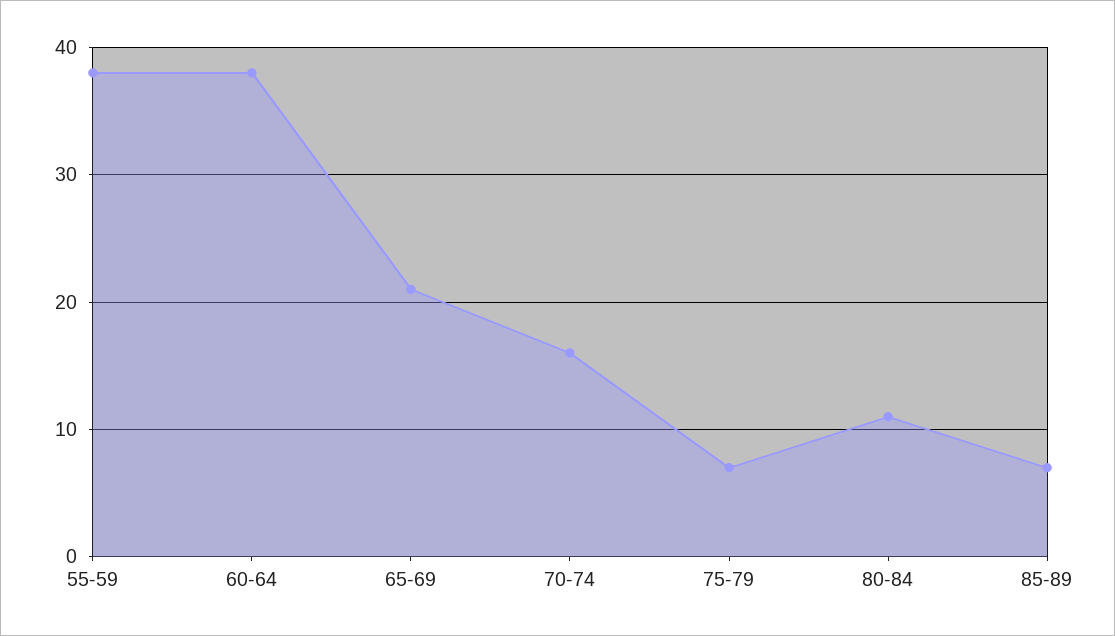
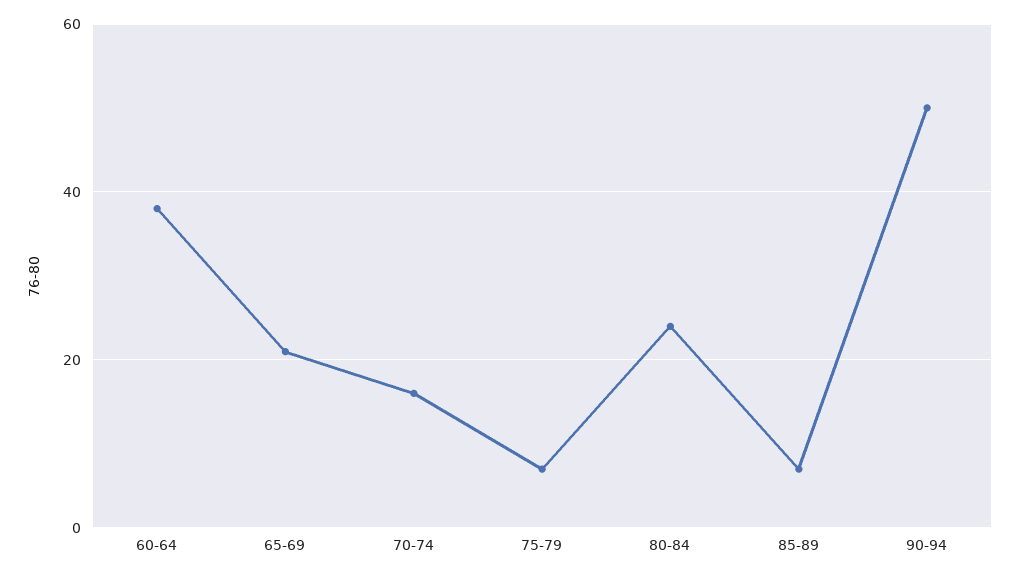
55-59: 38 -> none
80-84: 11 -> 25
90-94: none -> 50

